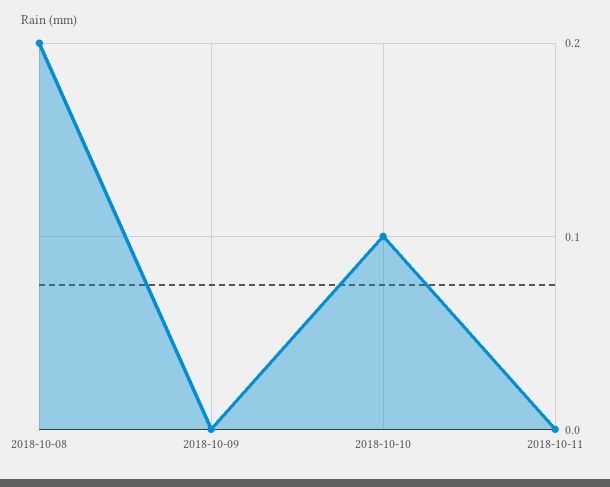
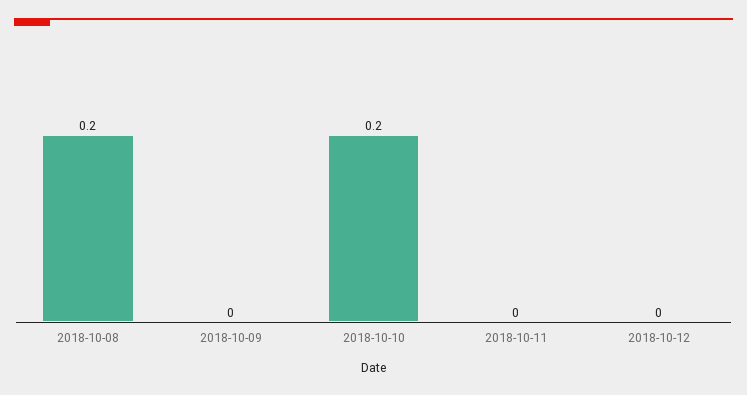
2018-10-10: 0.1 -> 0.2
2018-10-12: none -> 0

